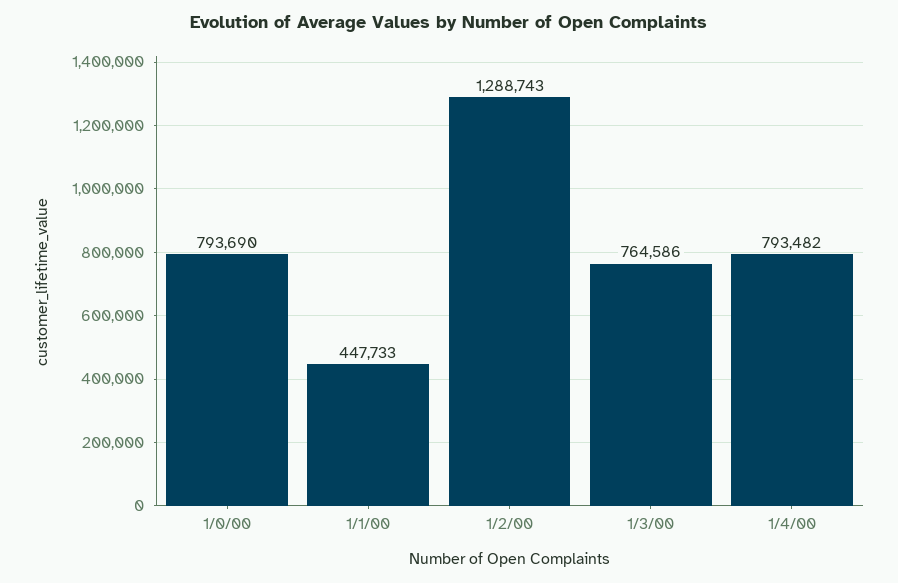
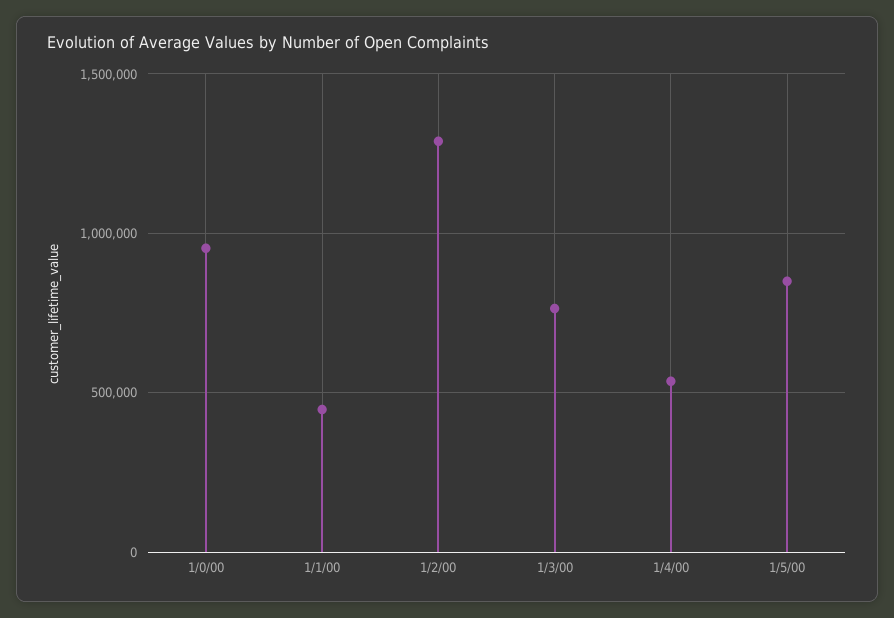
1/0/00: 793690 -> 950000
1/4/00: 793482 -> 550000
1/5/00: none -> 850000

